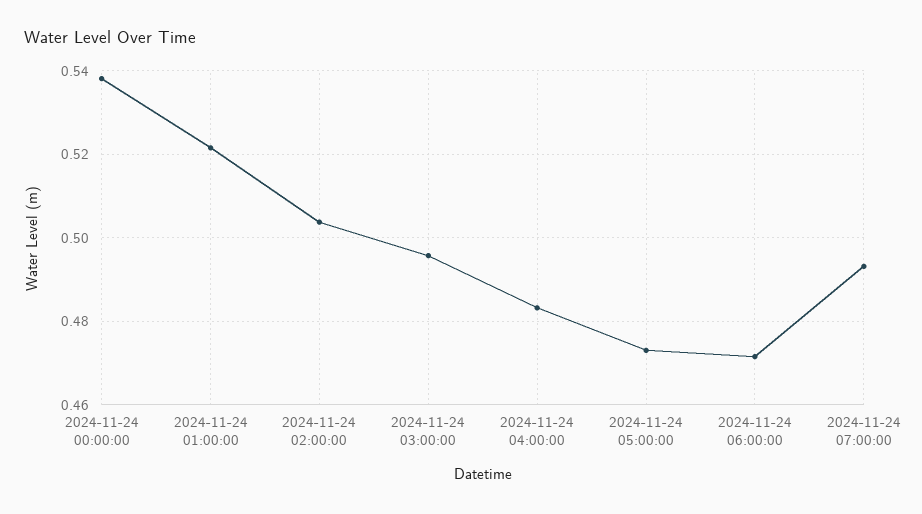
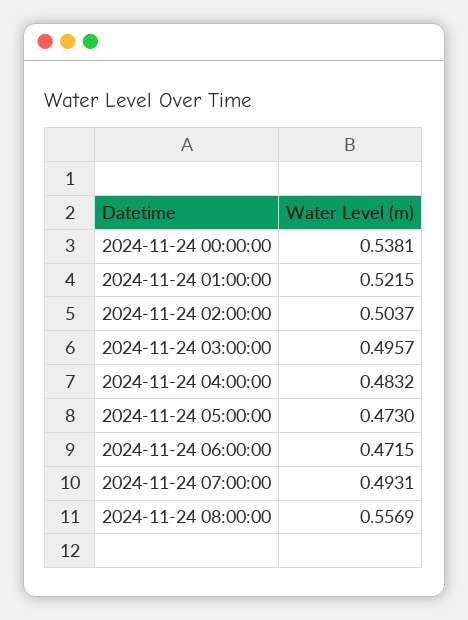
2024-11-24 08:00:00: none -> 0.5569

